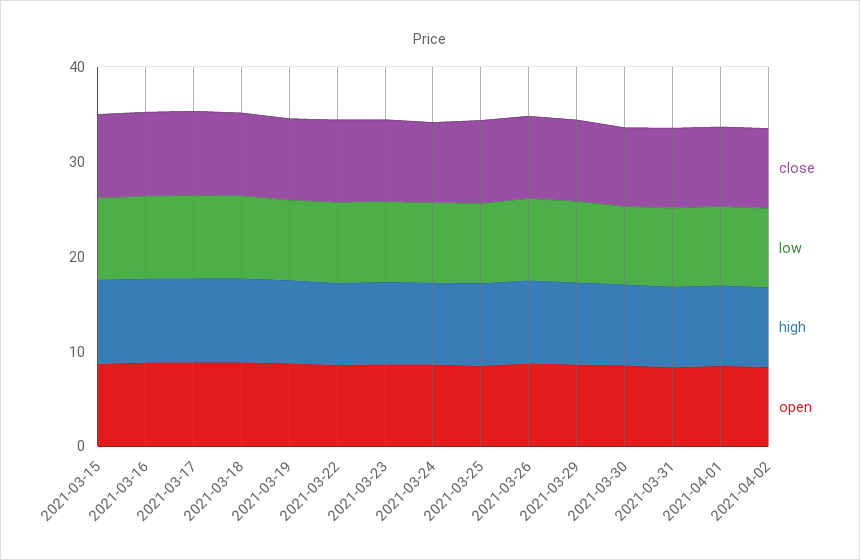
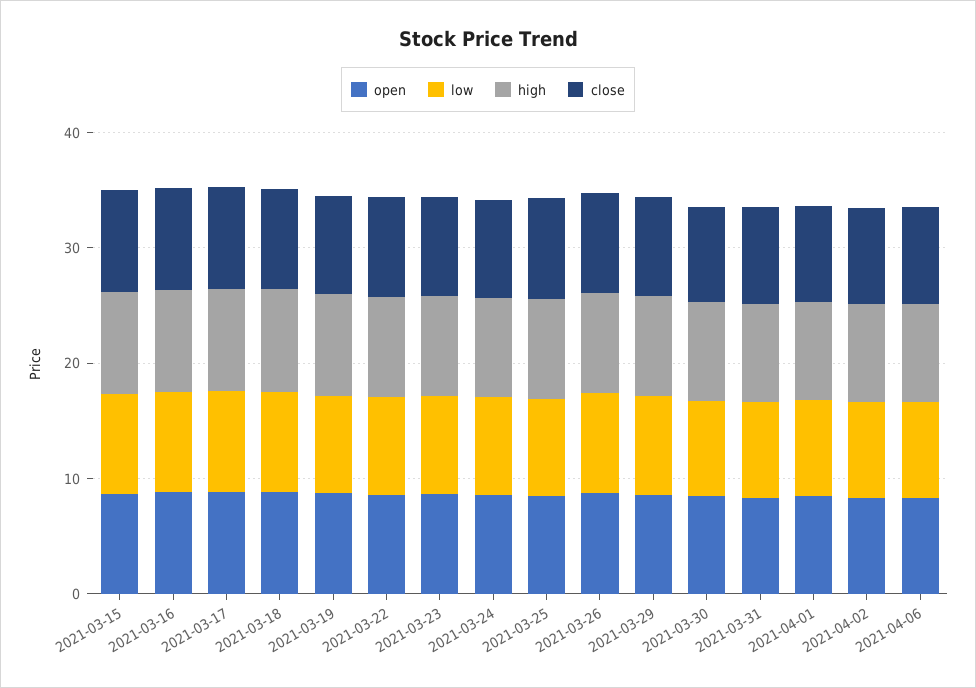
open, 2021-04-06: none -> 8
low, 2021-04-06: none -> 8
high, 2021-04-06: none -> 8
close, 2021-04-06: none -> 8

